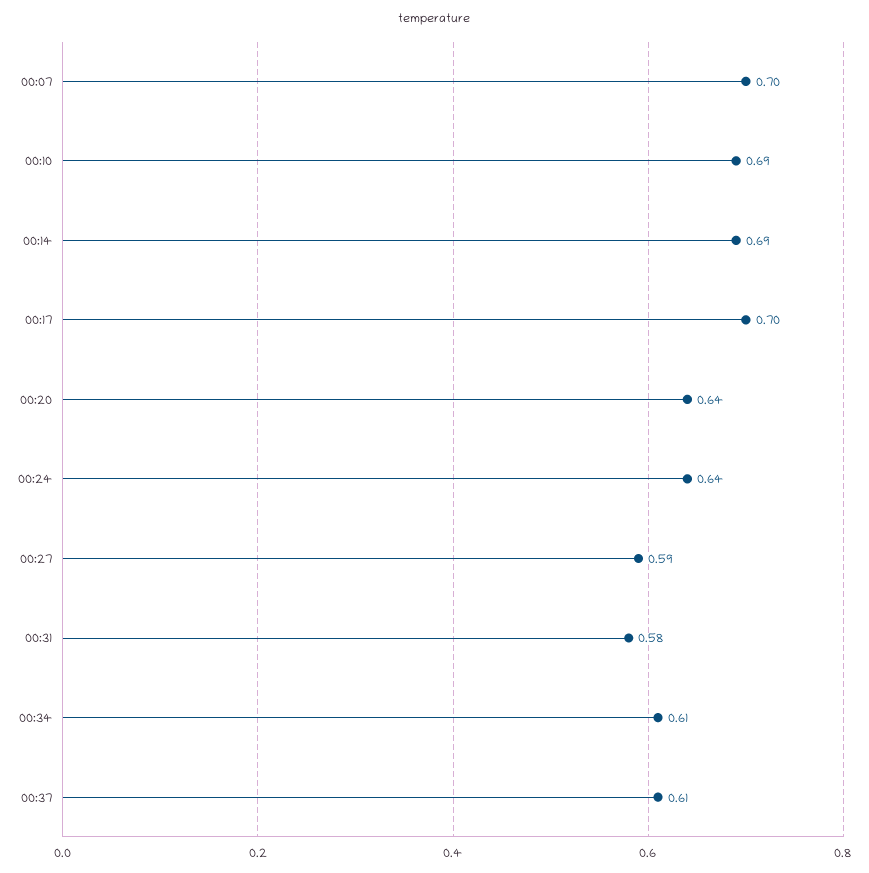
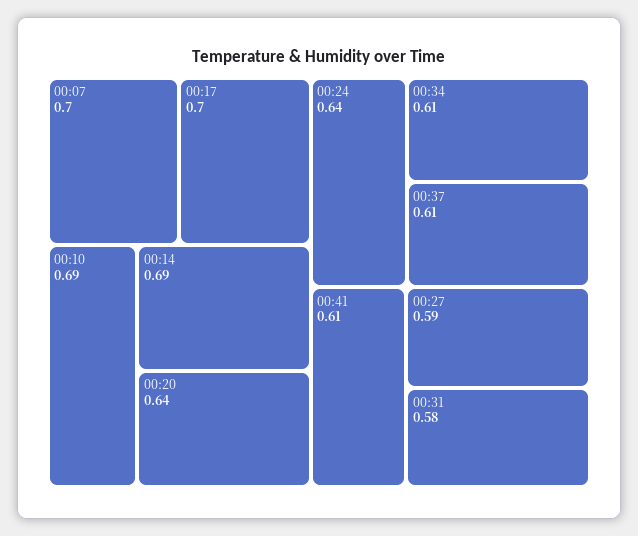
00:41: none -> 0.61

